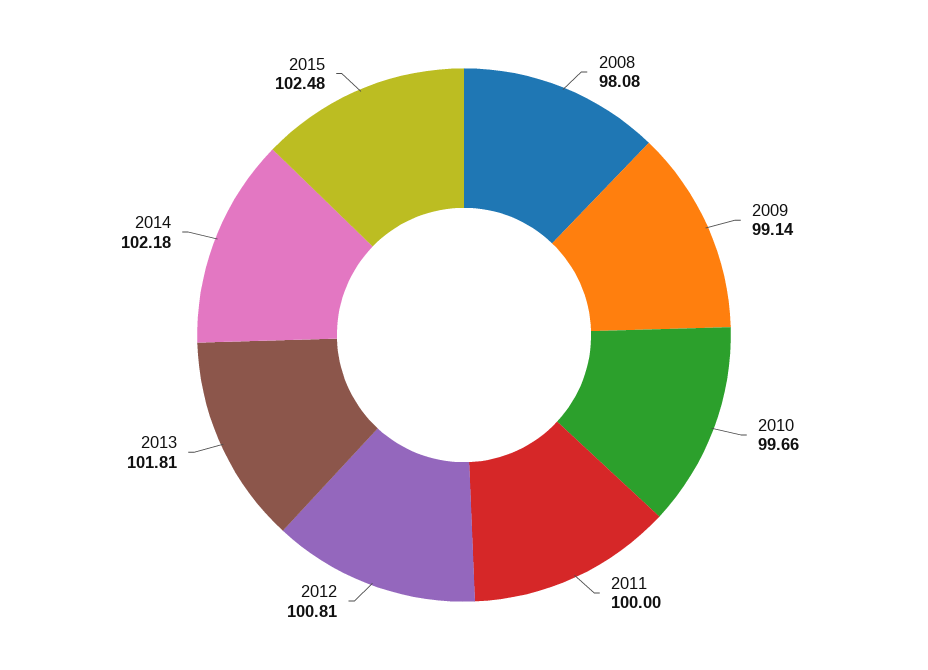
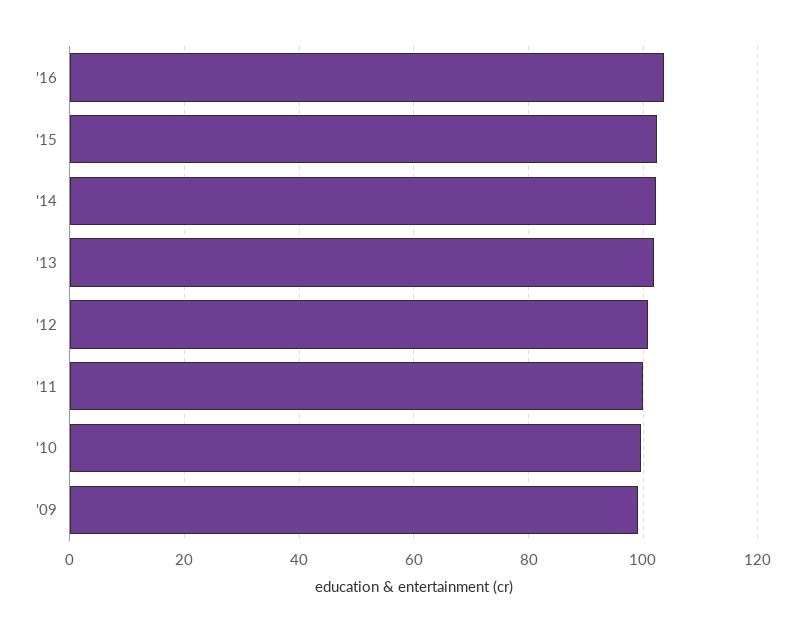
2008: 98.08 -> none
'16: none -> 104

